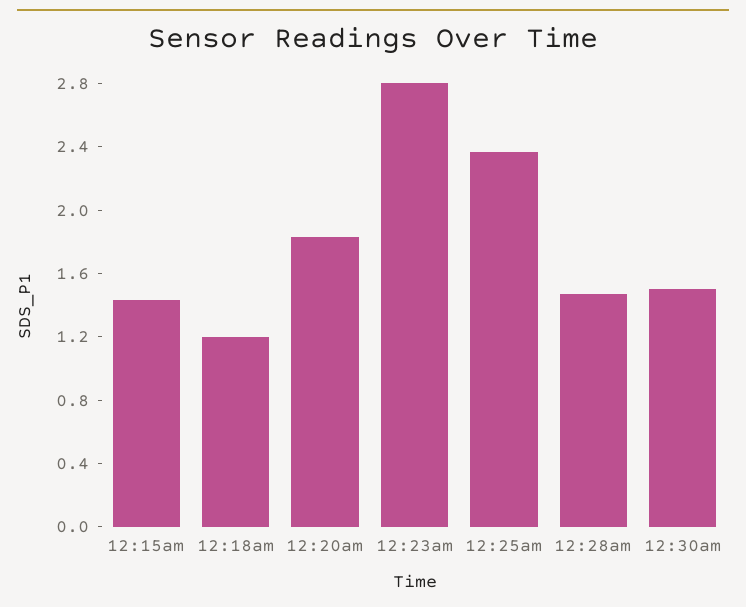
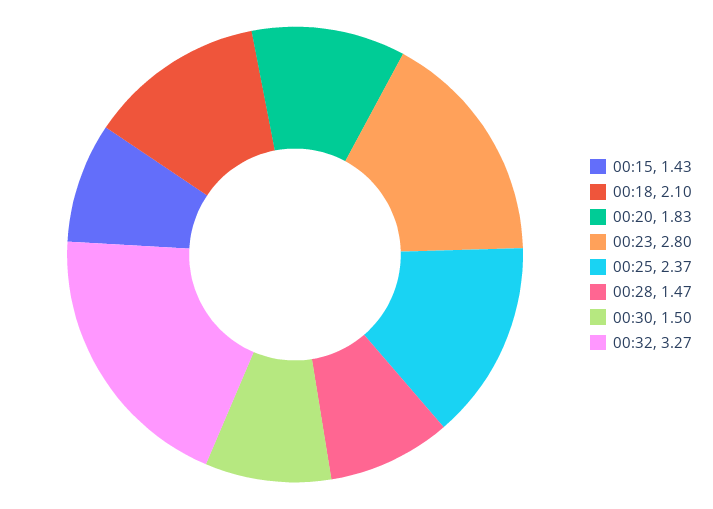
12:18am: 1.2 -> 2.1
00:32: none -> 3.27

